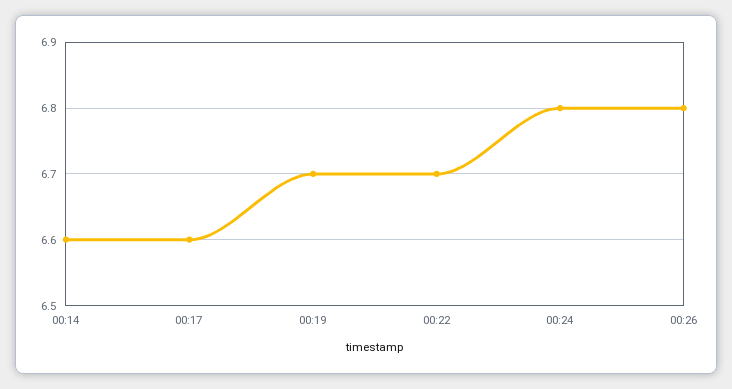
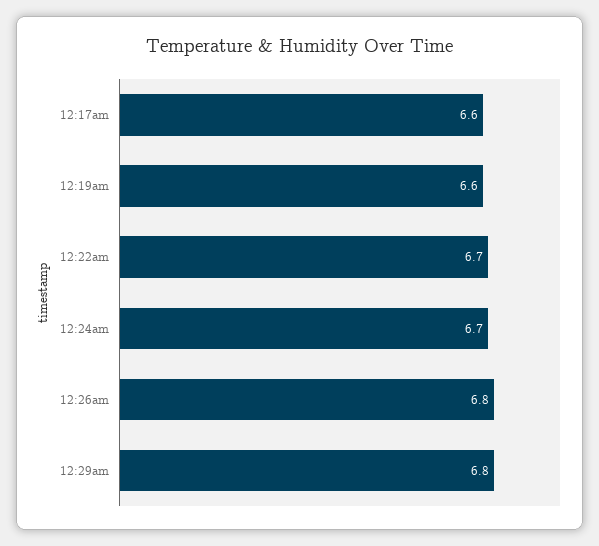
00:14: 6.6 -> none
00:19: 6.7 -> 6.6
00:24: 6.8 -> 6.7
12:29am: none -> 6.8

